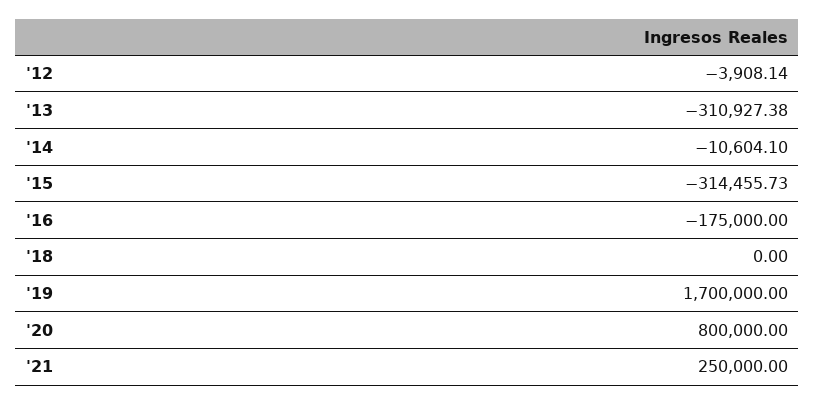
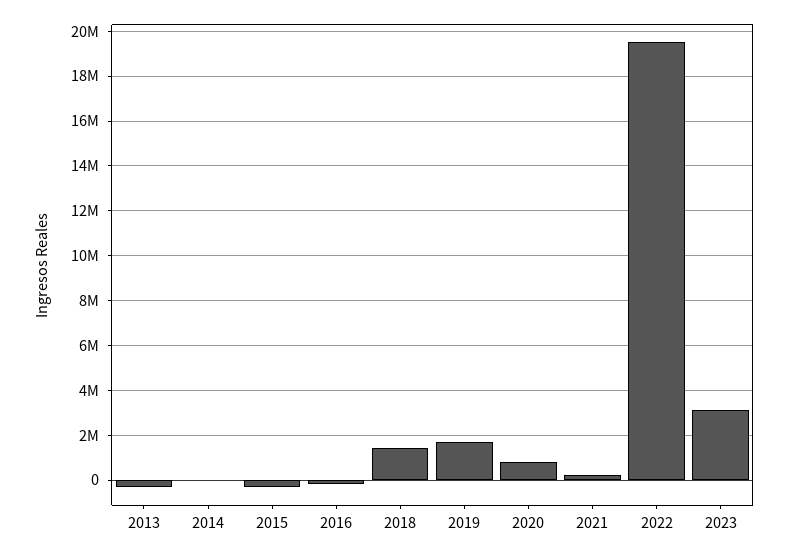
'12: -3908.14 -> none
'18: 0 -> 1500000
2022: none -> 19500000
2023: none -> 3000000

